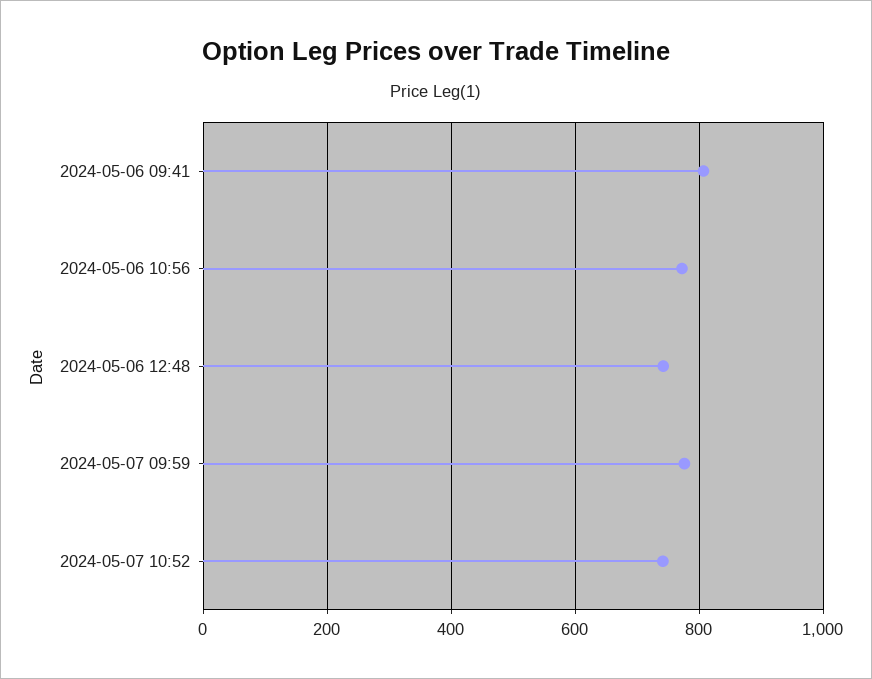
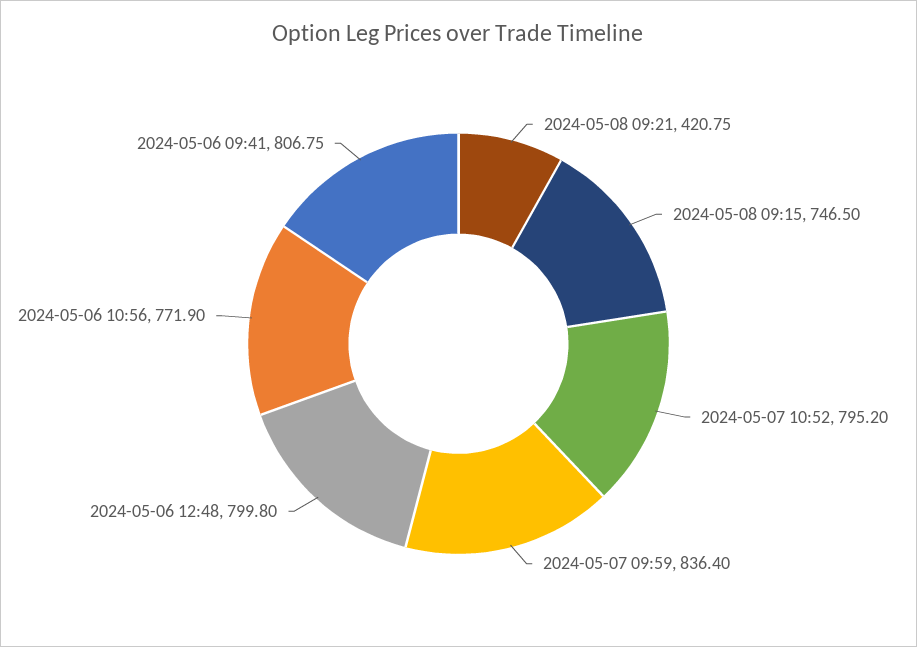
2024-05-06 12:48: 740 -> 799.8
2024-05-07 09:59: 780 -> 836.4
2024-05-07 10:52: 740 -> 795.2
2024-05-08 09:21: none -> 420.75
2024-05-08 09:15: none -> 746.5

